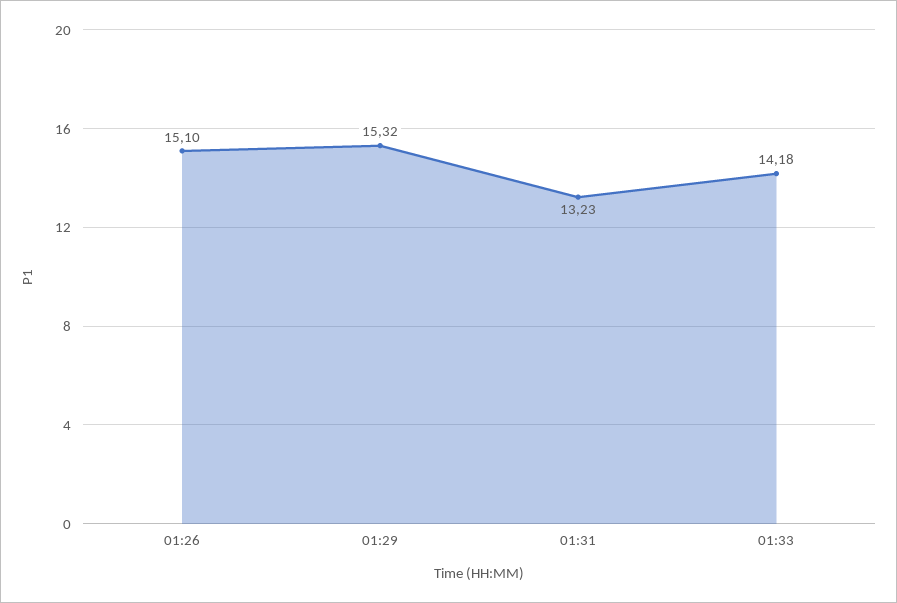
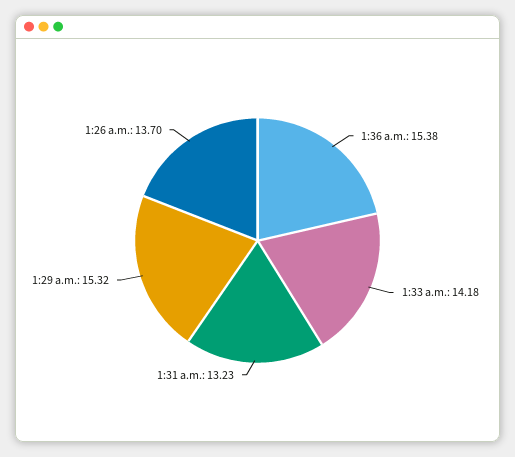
01:26: 15.1 -> 13.7
1:36 a.m.: none -> 15.38

